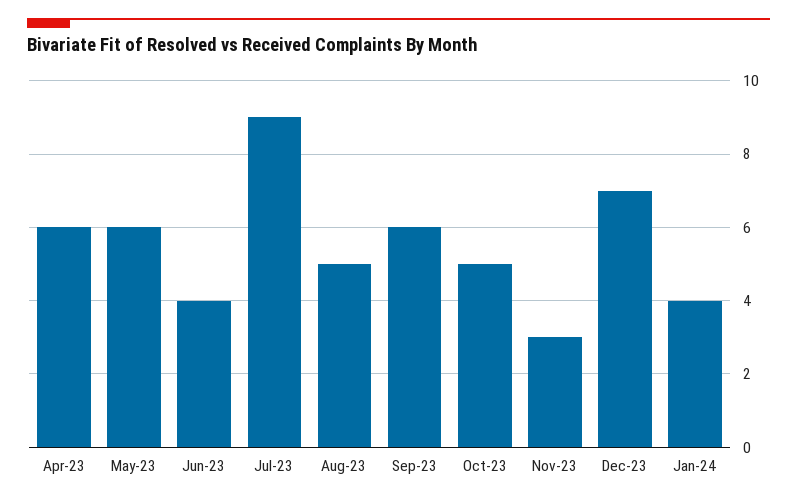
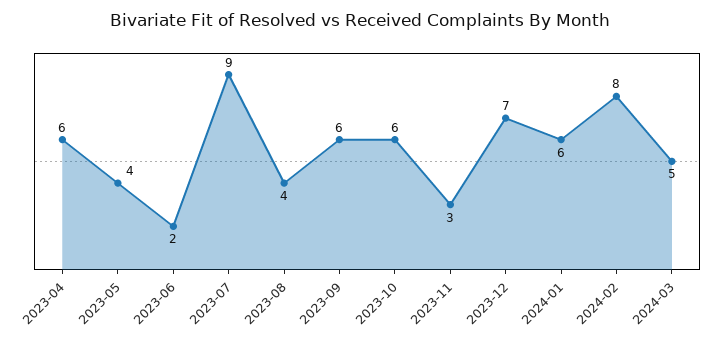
May-23: 6 -> 4
Jun-23: 4 -> 2
Aug-23: 5 -> 4
Oct-23: 5 -> 6
Jan-24: 4 -> 6
2024-02: none -> 8
2024-03: none -> 5

